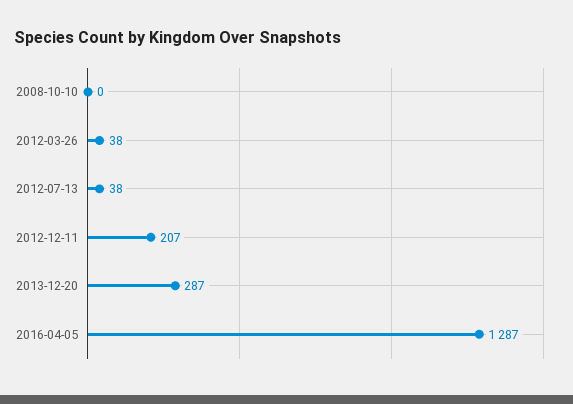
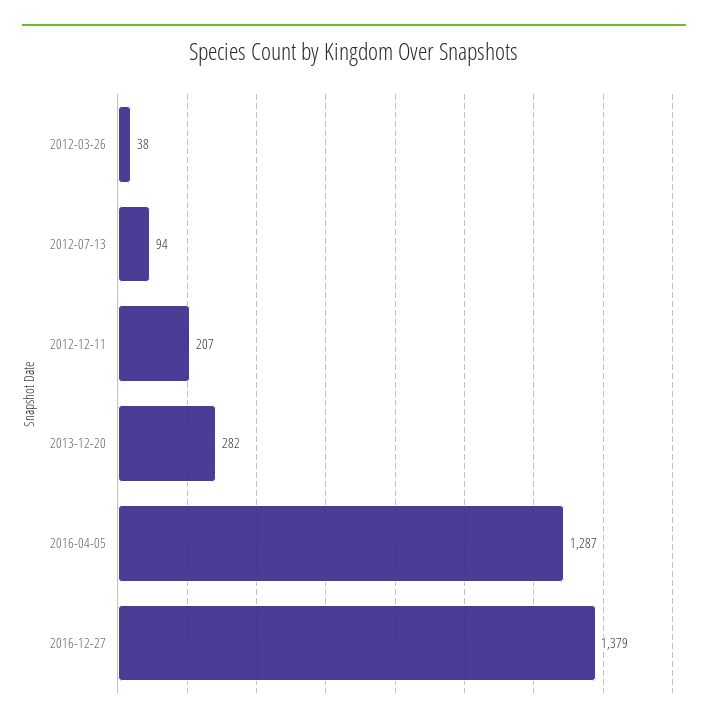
2008-10-10: 0 -> none
2012-07-13: 38 -> 94
2013-12-20: 287 -> 282
2016-12-27: none -> 1379

